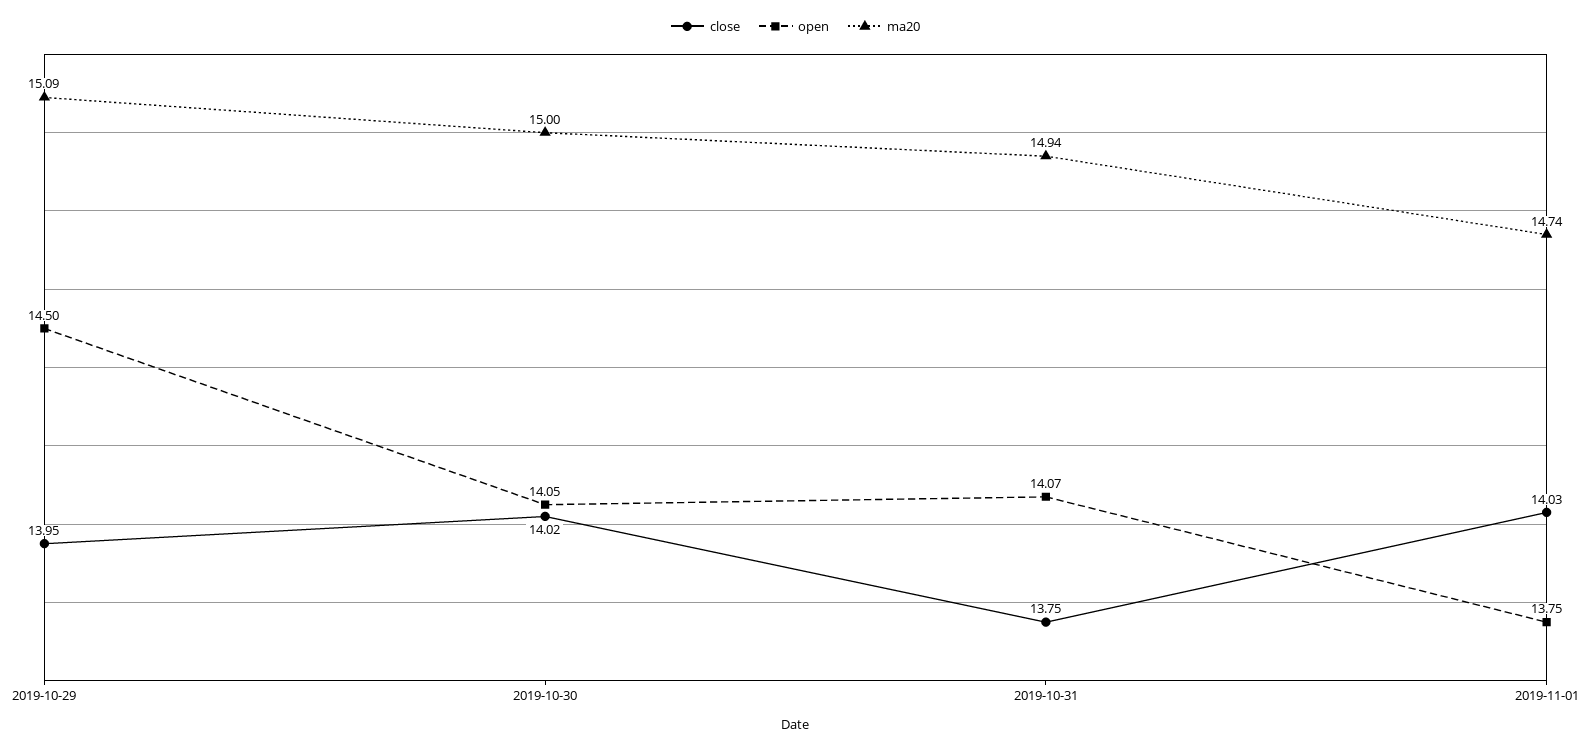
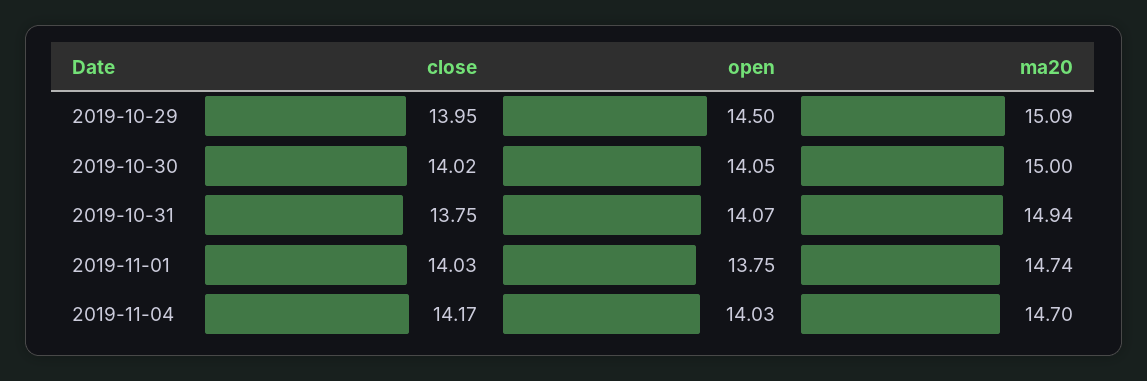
close, 2019-11-04: none -> 14.17
open, 2019-11-04: none -> 14.03
ma20, 2019-11-04: none -> 14.7

